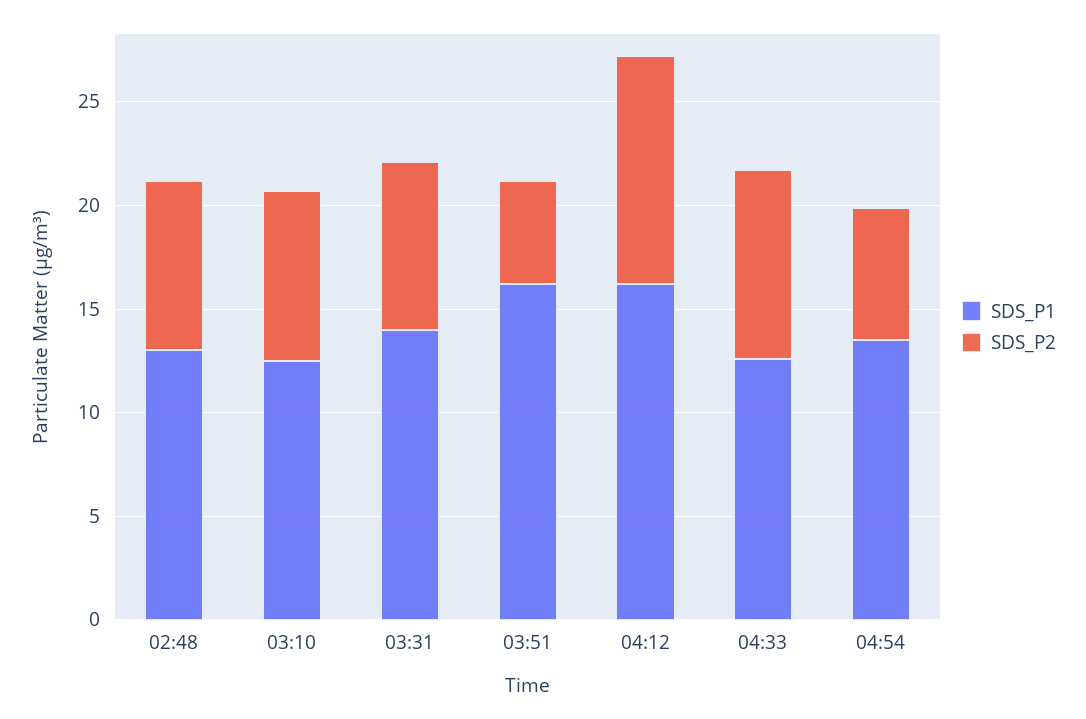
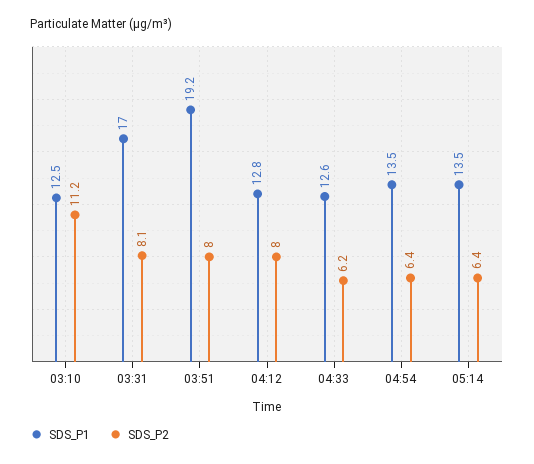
SDS_P1, 02:48: 13 -> none
SDS_P2, 02:48: 8 -> none
SDS_P2, 03:10: 8 -> 11.2
SDS_P1, 03:31: 14 -> 17
SDS_P1, 03:51: 16 -> 19.2
SDS_P2, 03:51: 5 -> 8
SDS_P1, 04:12: 16 -> 12.8
SDS_P2, 04:12: 11 -> 8
SDS_P2, 04:33: 9 -> 6.2
SDS_P1, 05:14: none -> 13.5
SDS_P2, 05:14: none -> 6.4

